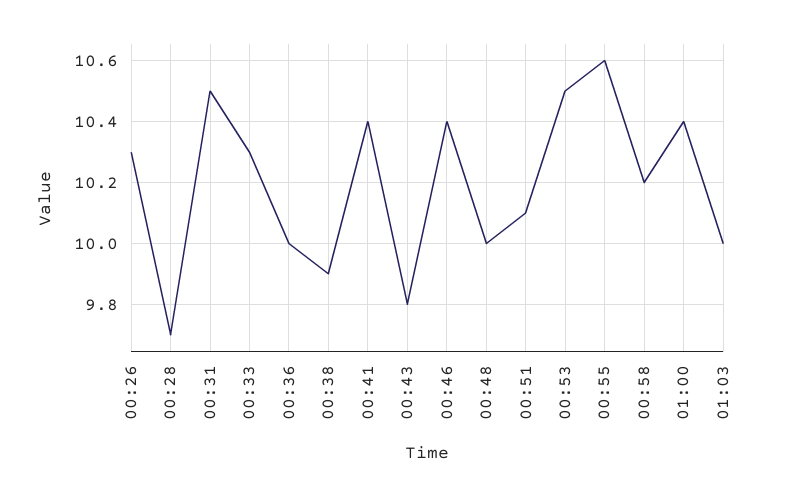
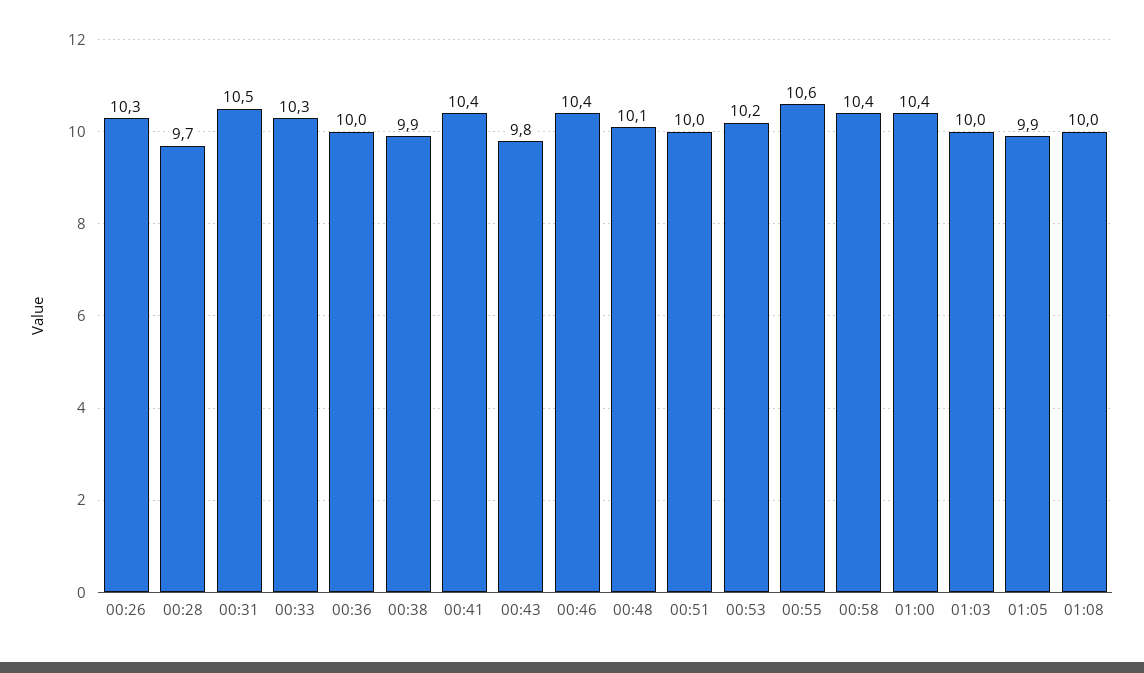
00:48: 10 -> 10.1
00:51: 10.1 -> 10
00:53: 10.5 -> 10.2
00:58: 10.2 -> 10.4
01:05: none -> 9.9
01:08: none -> 10

